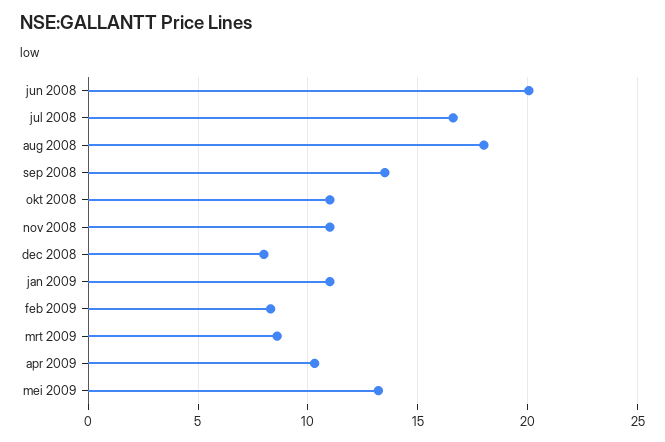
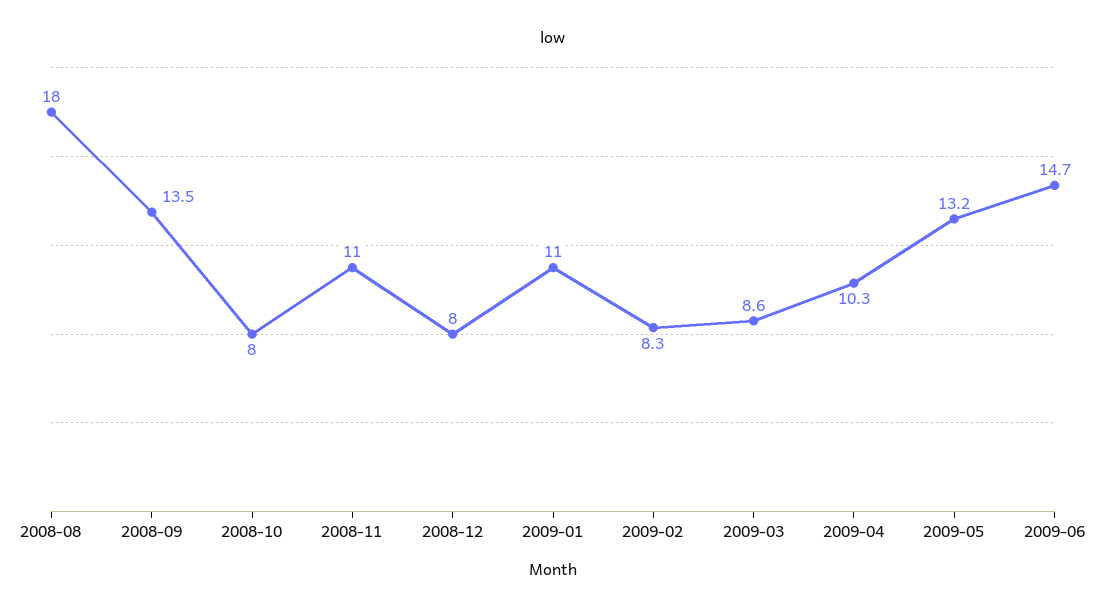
jun 2008: 20 -> none
jul 2008: 16.5 -> none
okt 2008: 11 -> 8
2009-06: none -> 14.7

